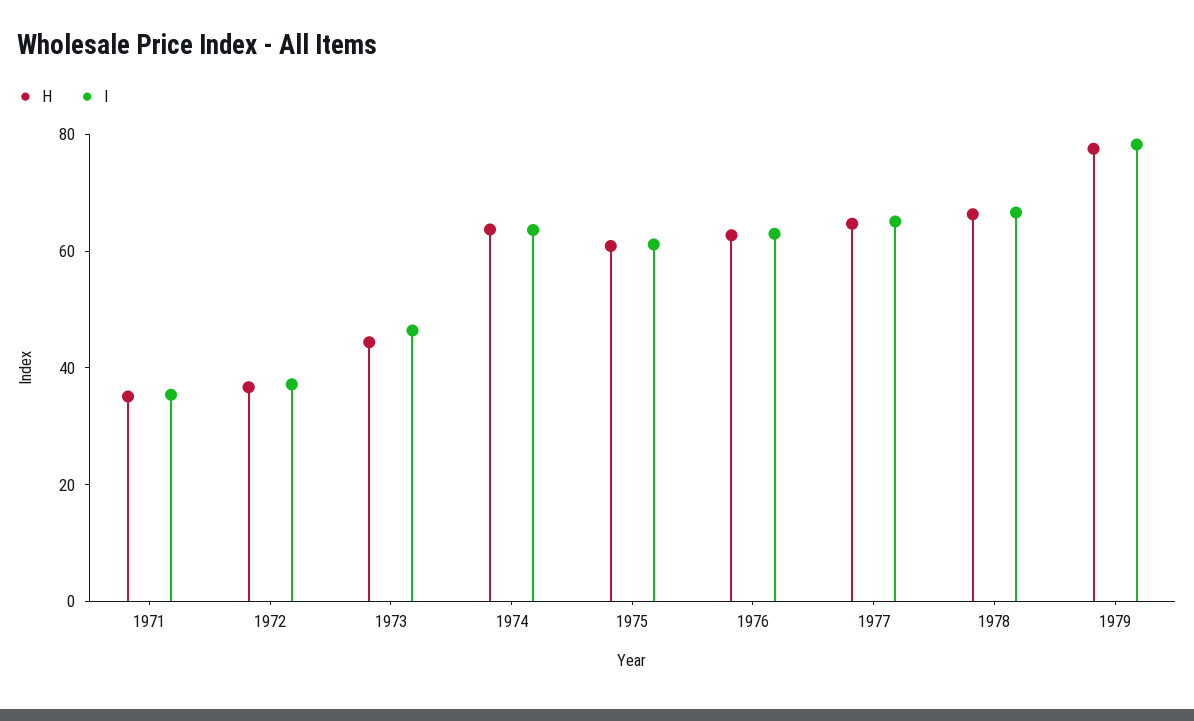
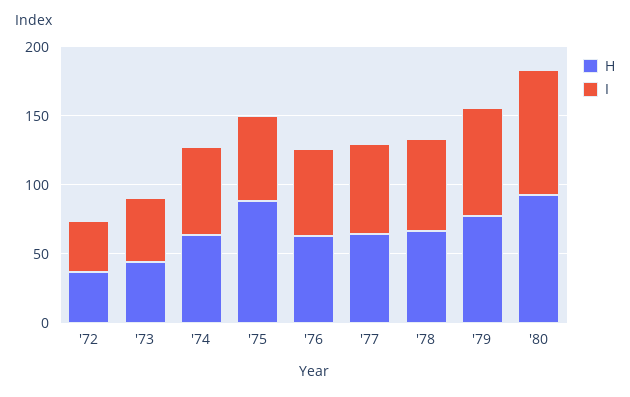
H, 1971: 35 -> none
I, 1971: 35 -> none
H, 1975: 60 -> 90
H, '80: none -> 90
I, '80: none -> 90

